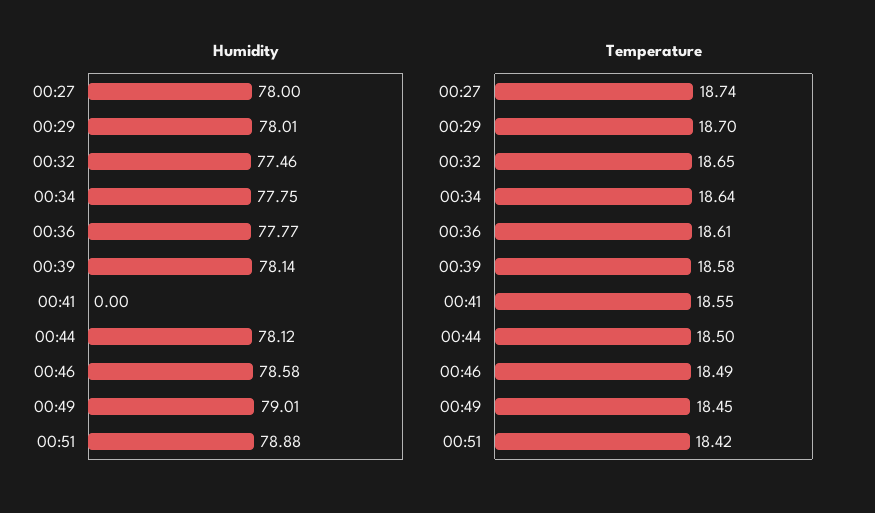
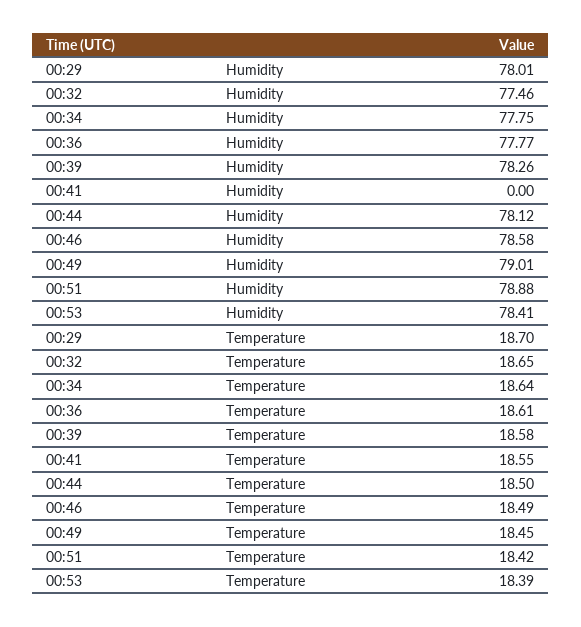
Humidity, 00:27: 78 -> none
Humidity, 00:39: 78.14 -> 78.26
Temperature, 00:27: 18.74 -> none
Humidity, 00:53: none -> 78.41
Temperature, 00:53: none -> 18.39

